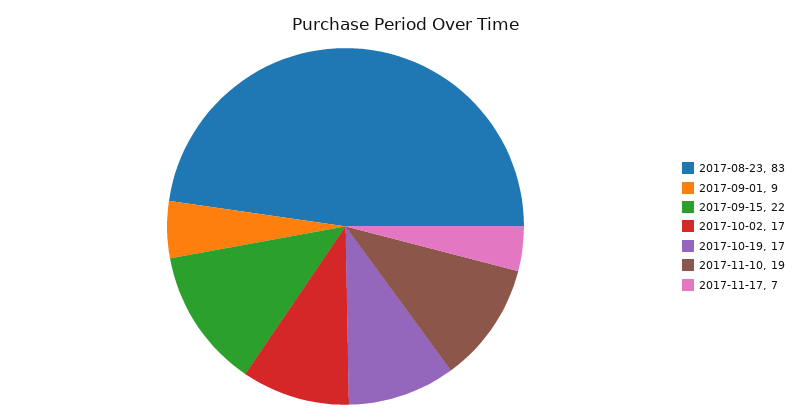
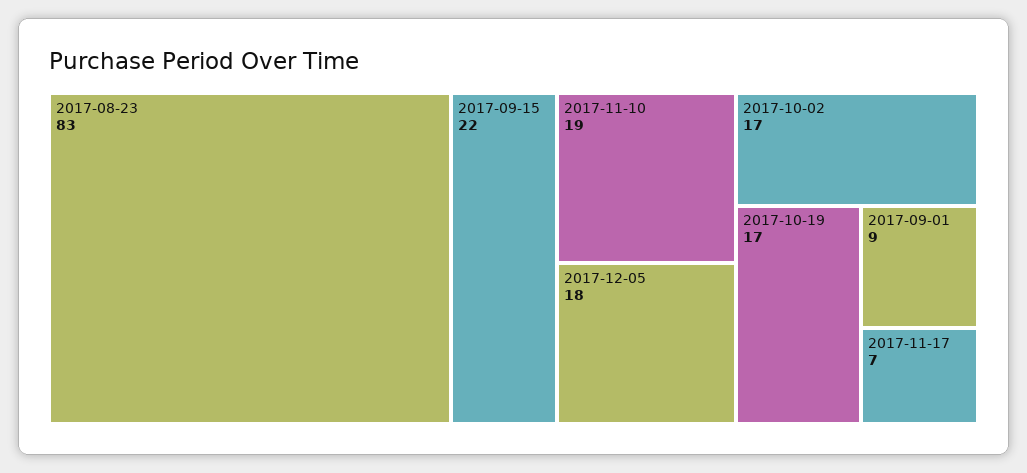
2017-12-05: none -> 18

